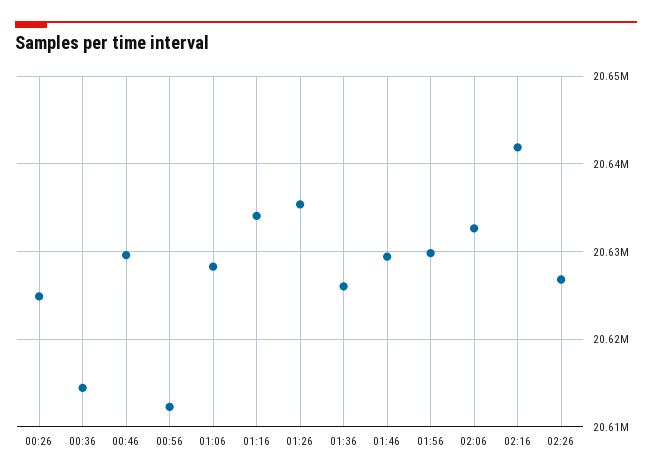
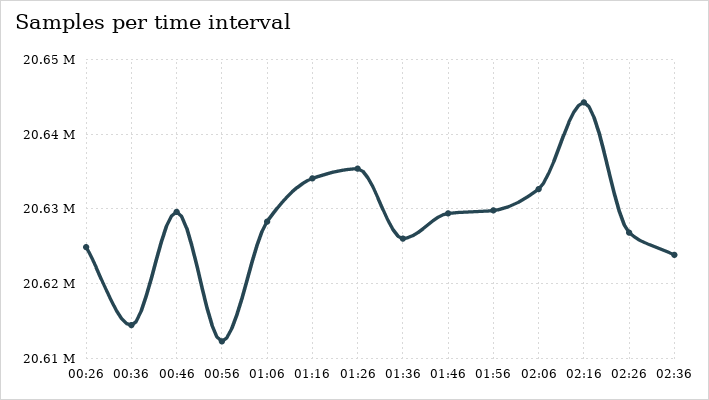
02:16: 20642000 -> 20644000
02:36: none -> 20624000

